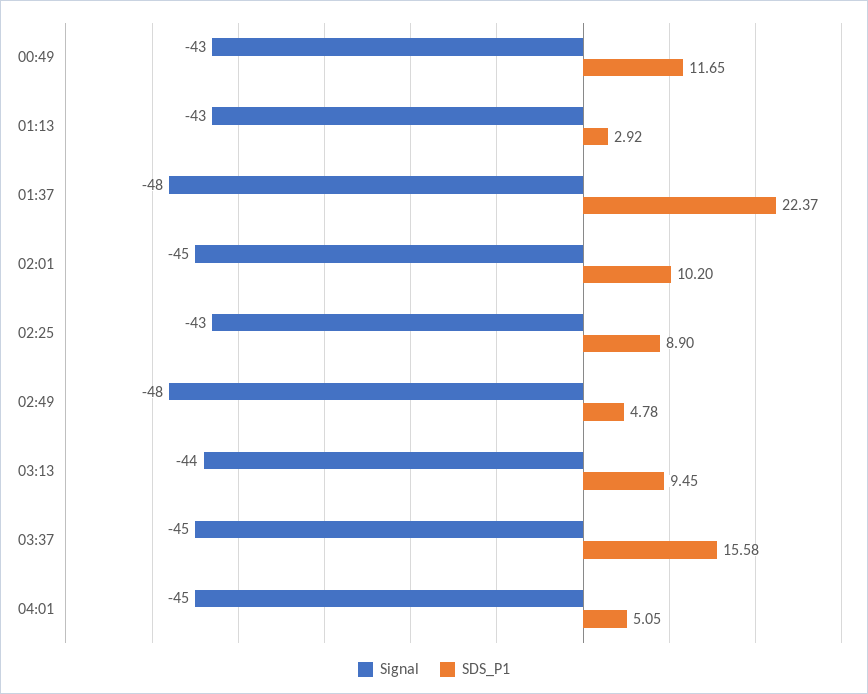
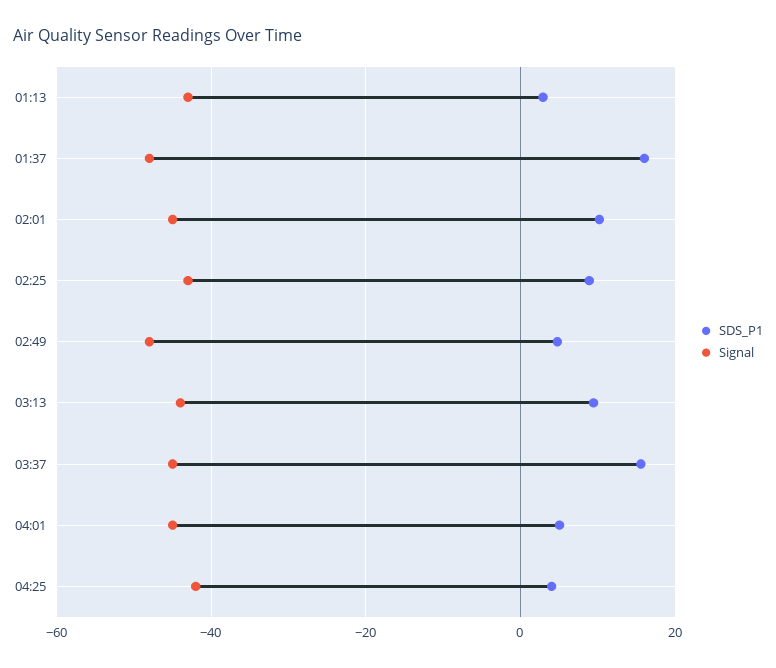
Signal, 00:49: -43 -> none
SDS_P1, 00:49: 11.65 -> none
SDS_P1, 01:37: 22.37 -> 16
SDS_P1, 04:25: none -> 4
Signal, 04:25: none -> -42

